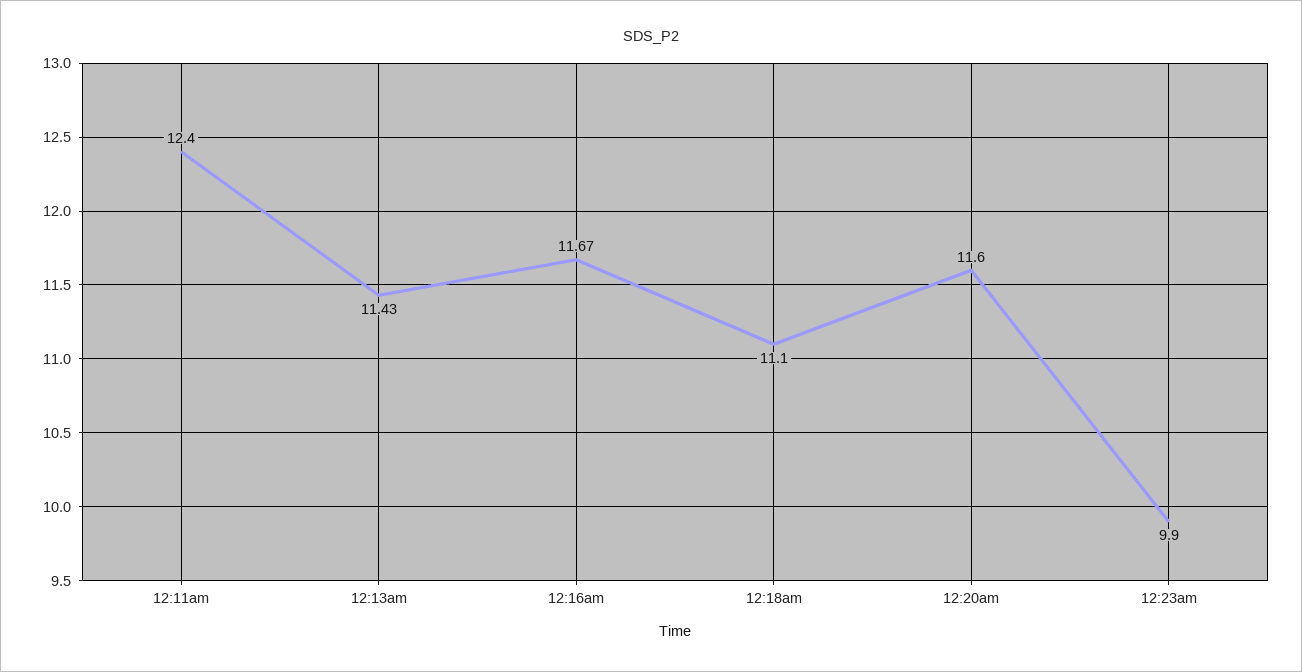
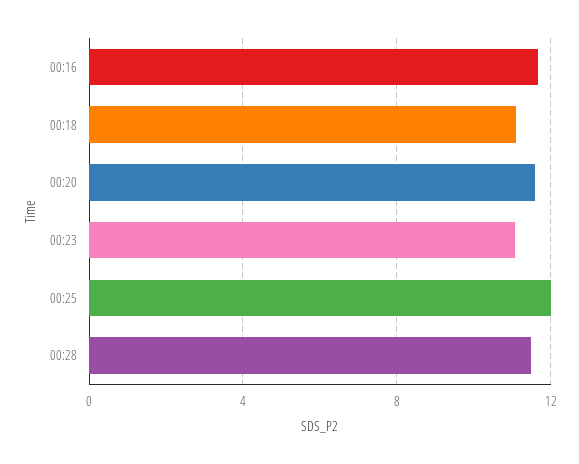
12:11am: 12.4 -> none
12:13am: 11.43 -> none
12:23am: 9.9 -> 11
00:25: none -> 12
00:28: none -> 11.5

